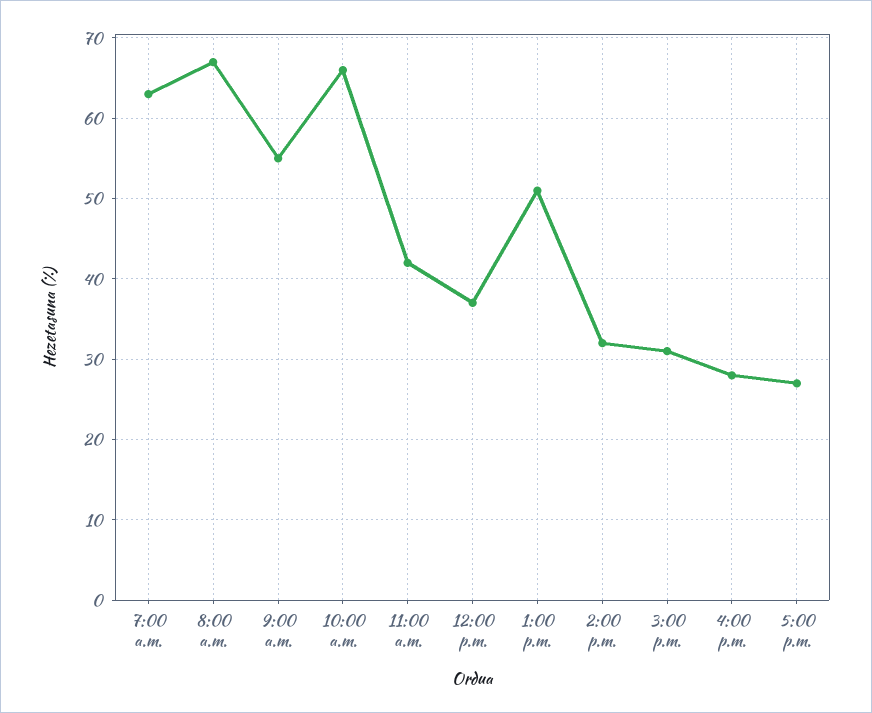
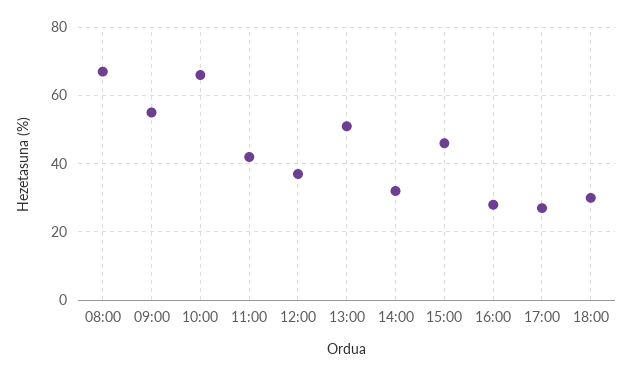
7:00 a.m.: 63 -> none
3:00 p.m.: 31 -> 45
18:00: none -> 30

